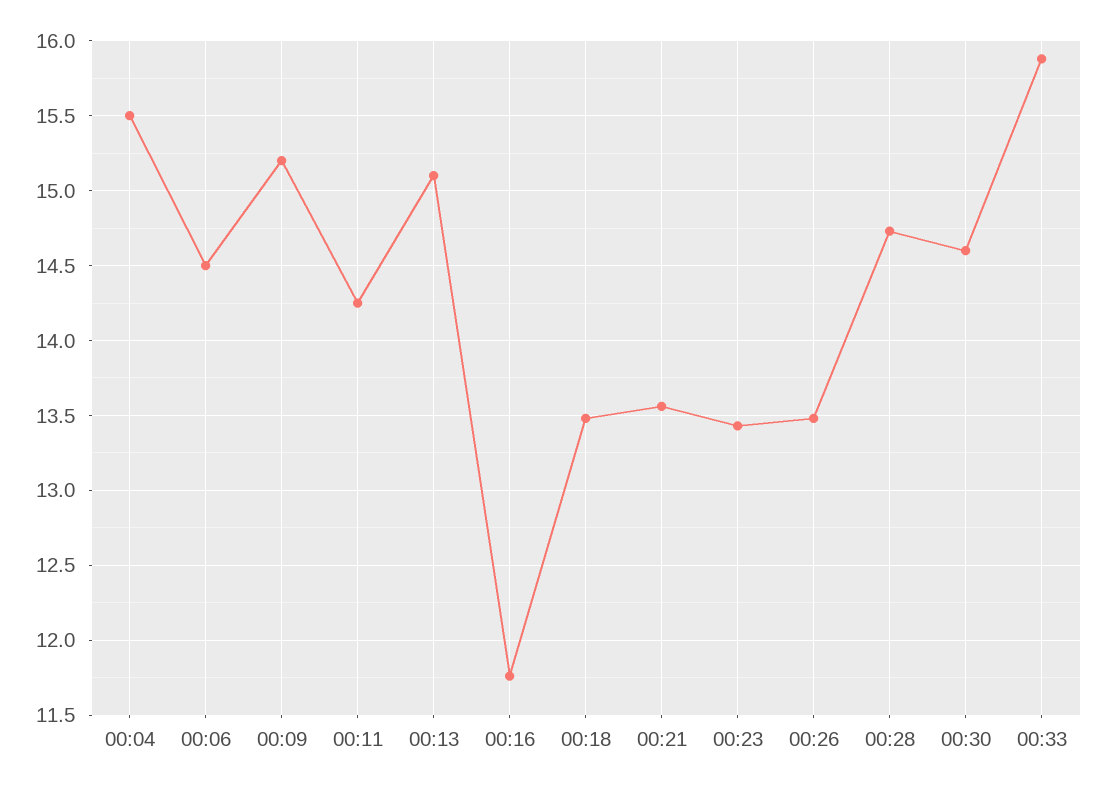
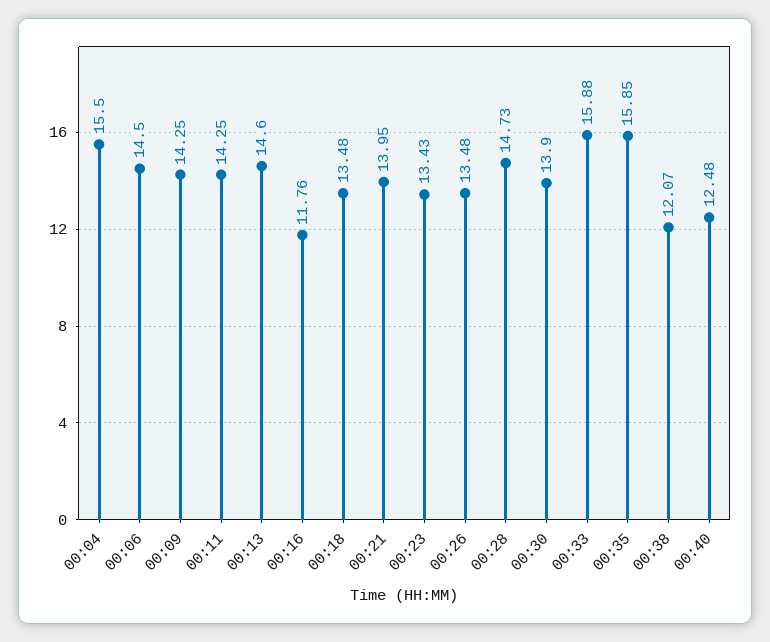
00:09: 15.2 -> 14.25
00:13: 15.1 -> 14.6
00:21: 13.55 -> 13.95
00:30: 14.6 -> 13.9
00:35: none -> 15.85
00:38: none -> 12.07
00:40: none -> 12.48

